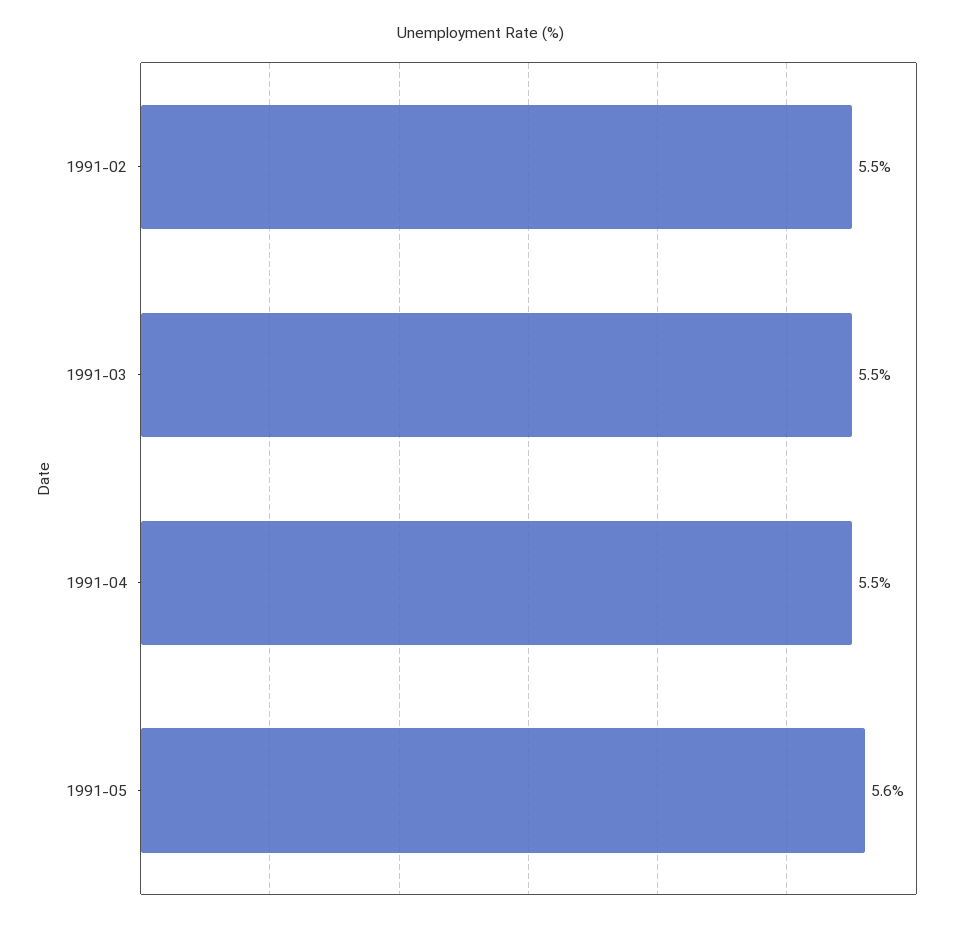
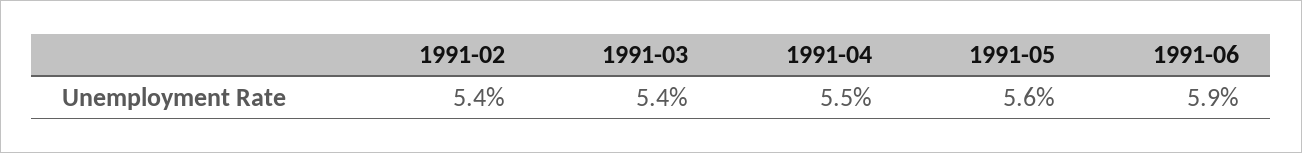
1991-02: 5.5 -> 5.4
1991-03: 5.5 -> 5.4
1991-06: none -> 5.9

